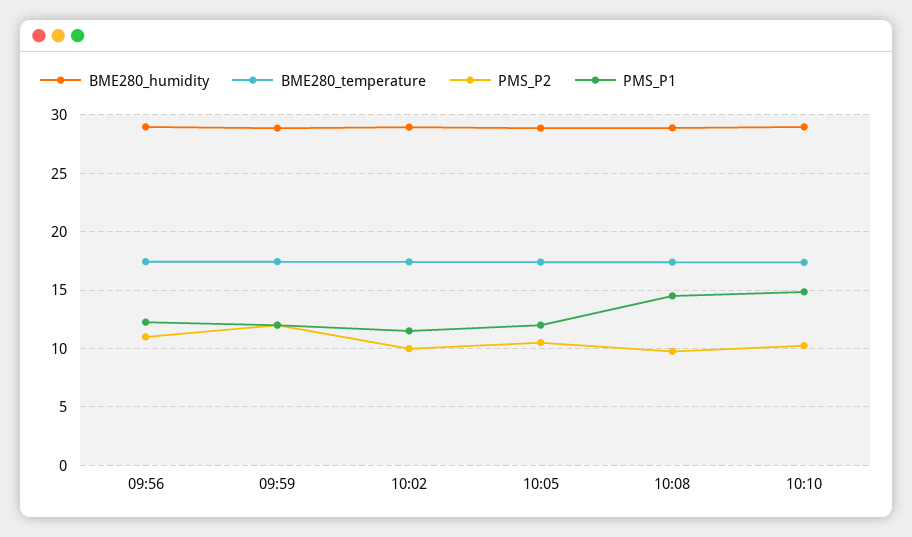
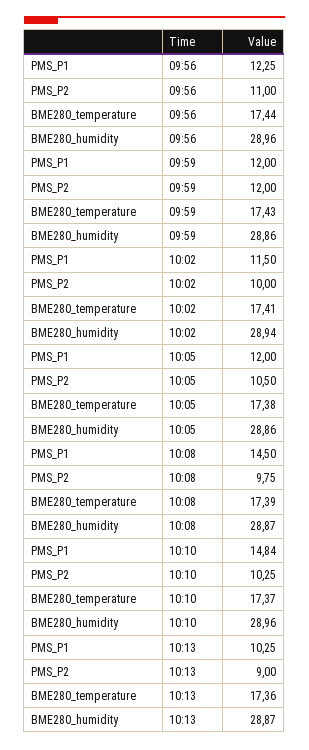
PMS_P1, 10:13: none -> 10.25
PMS_P2, 10:13: none -> 9
BME280_temperature, 10:13: none -> 17.36
BME280_humidity, 10:13: none -> 28.87

